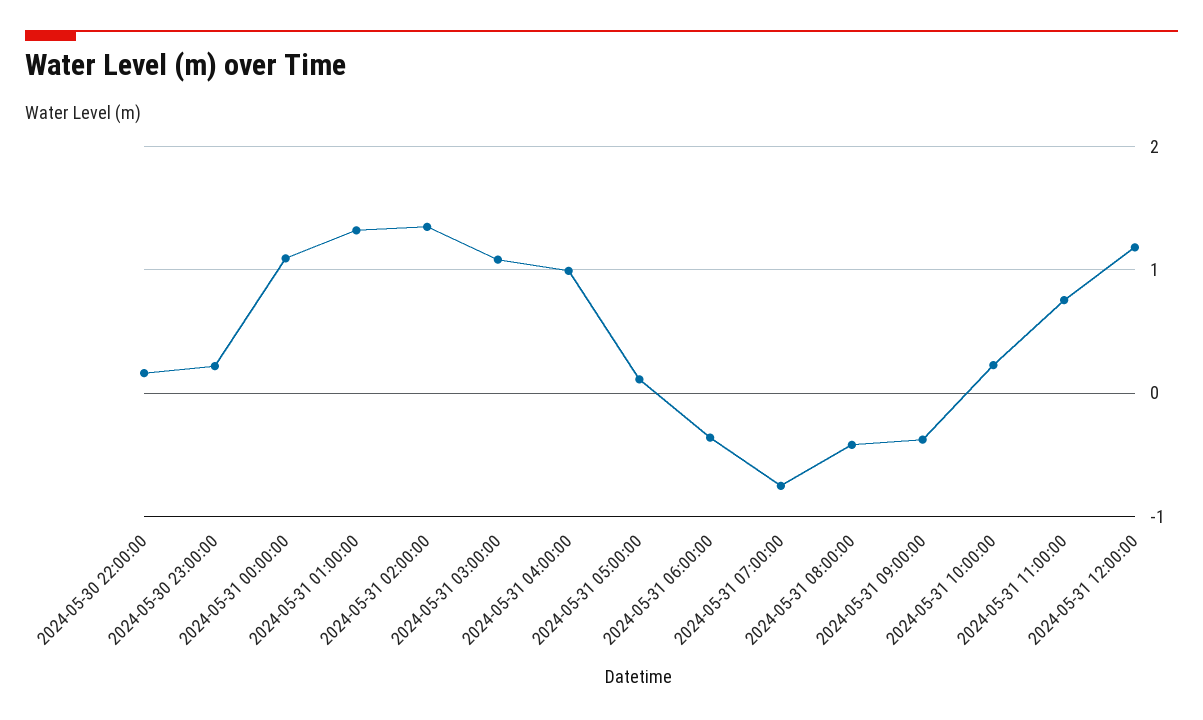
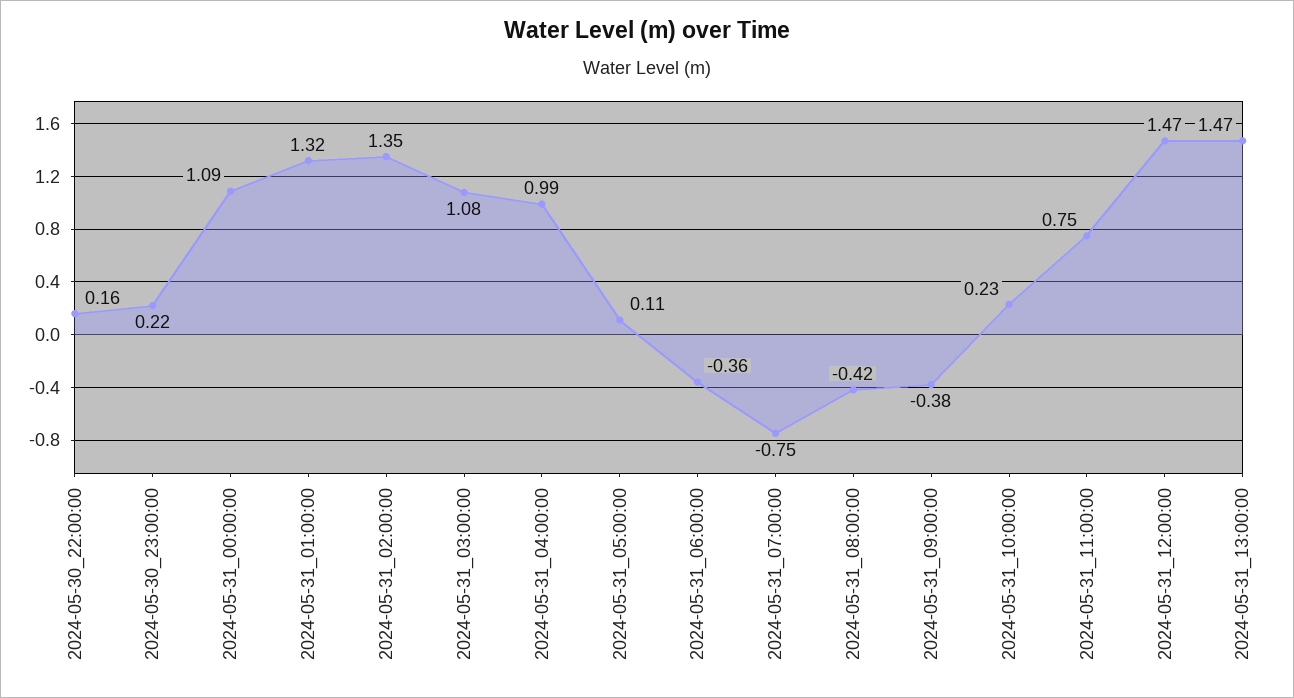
2024-05-31 12:00:00: 1.2 -> 1.47
2024-05-31_13:00:00: none -> 1.47

